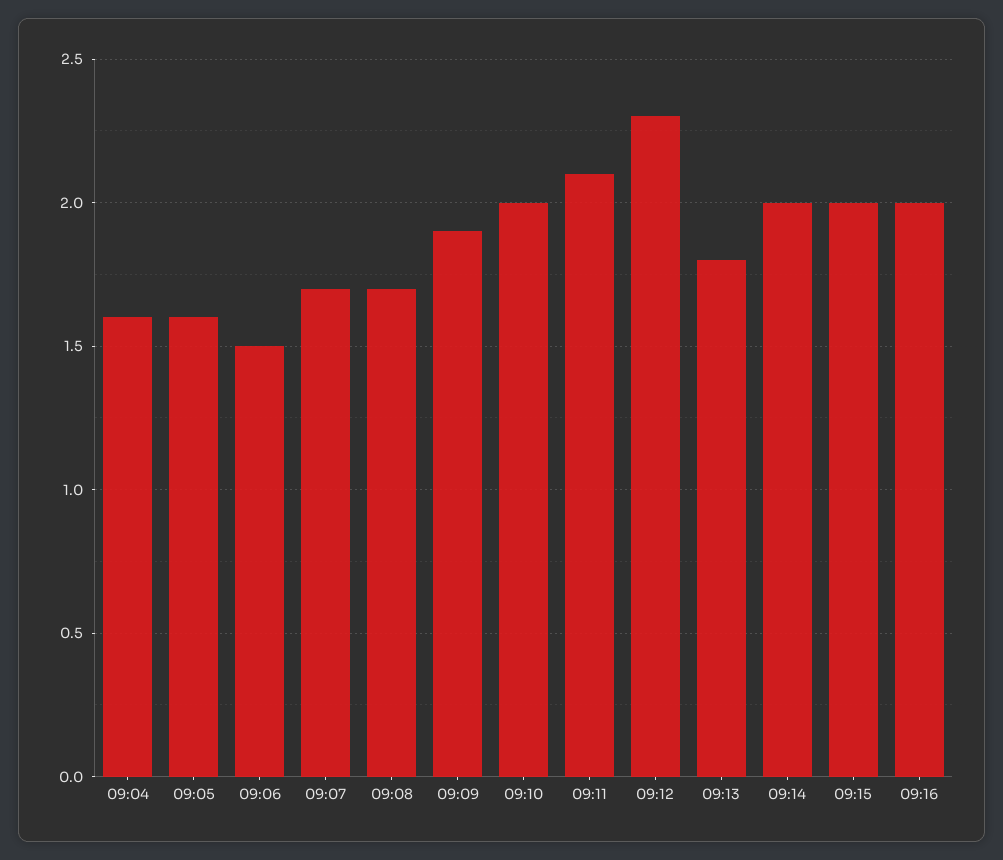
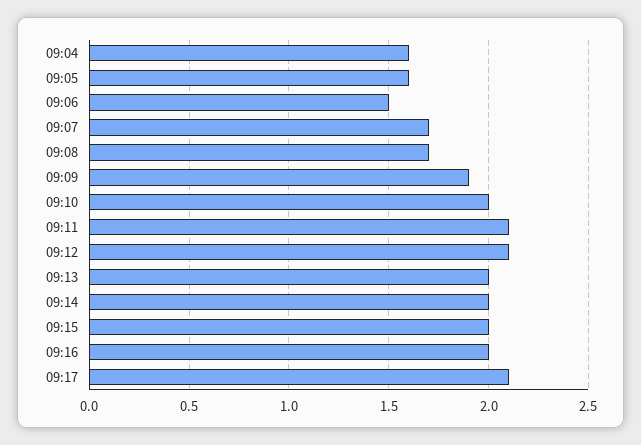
09:12: 2.3 -> 2.1
09:13: 1.8 -> 2
09:17: none -> 2.1

